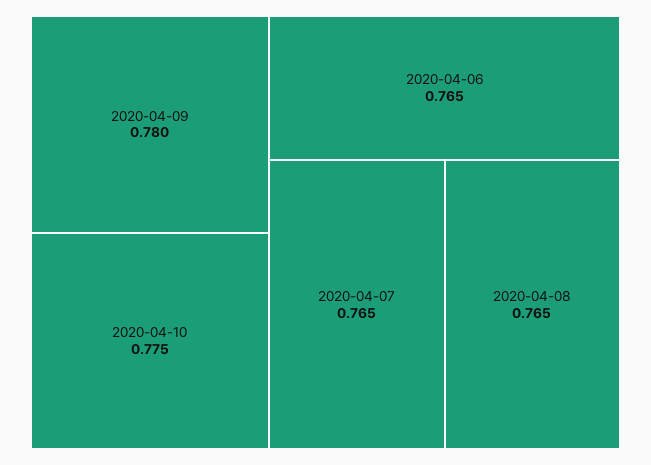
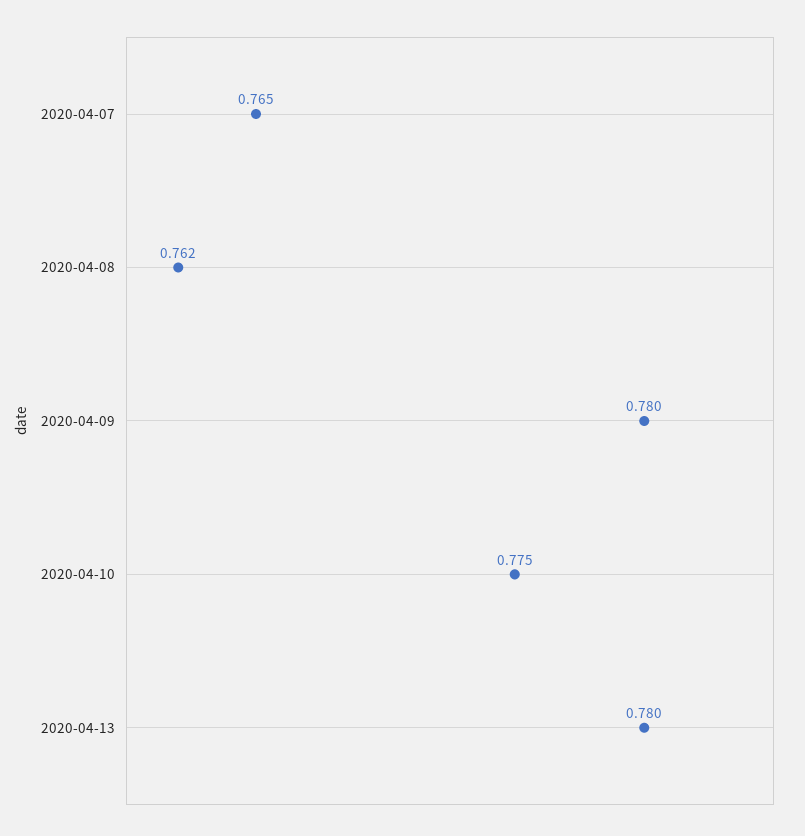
2020-04-06: 0.765 -> none
2020-04-08: 0.765 -> 0.762
2020-04-13: none -> 0.78

